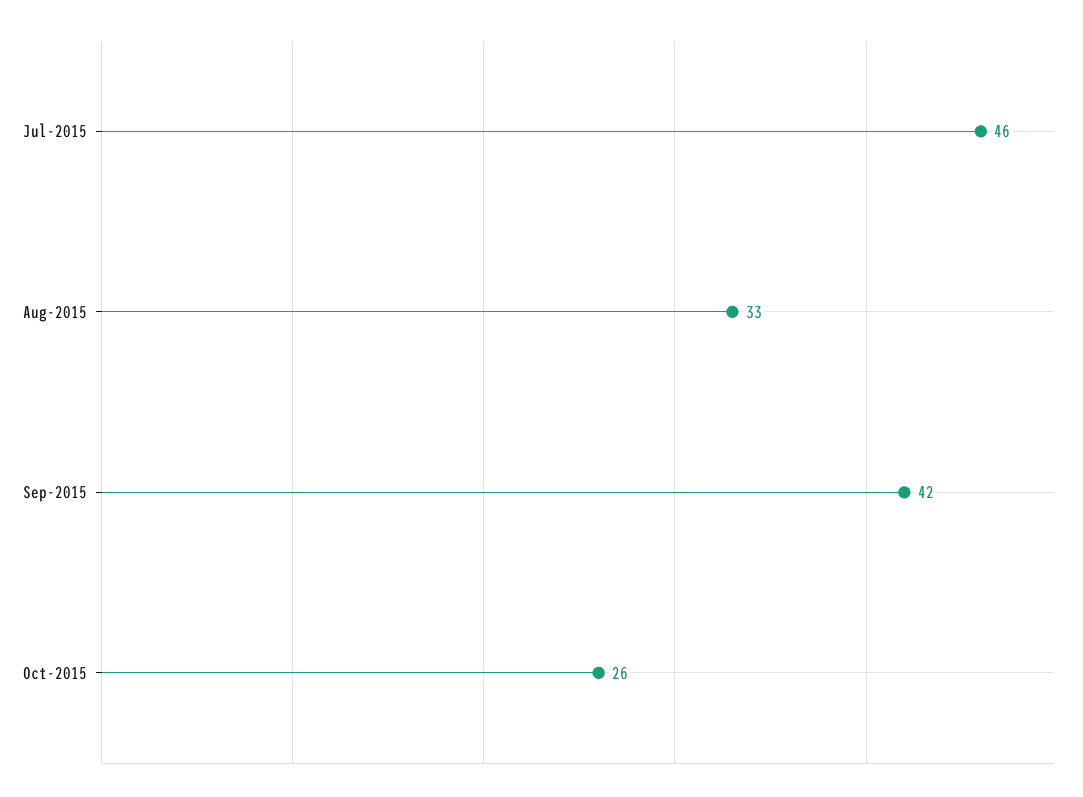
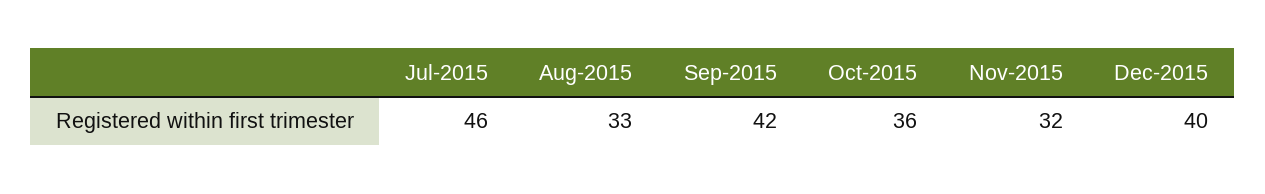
Oct-2015: 26 -> 36
Nov-2015: none -> 32
Dec-2015: none -> 40

